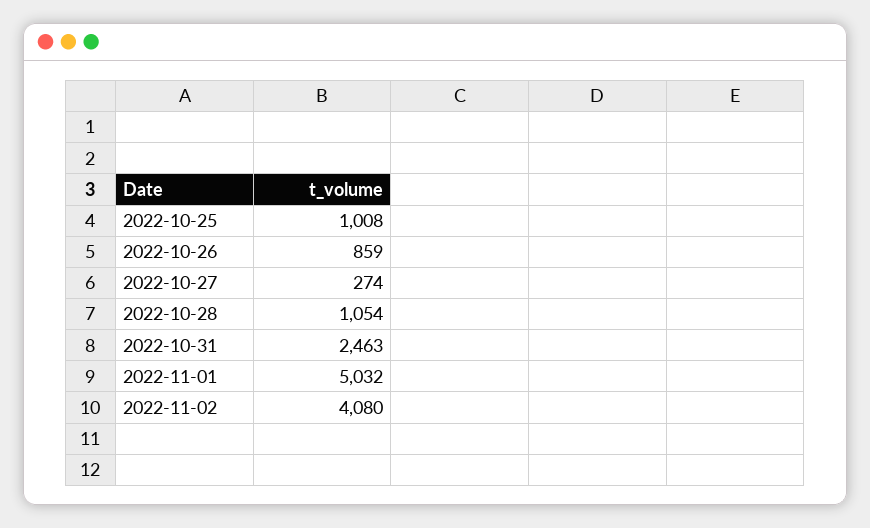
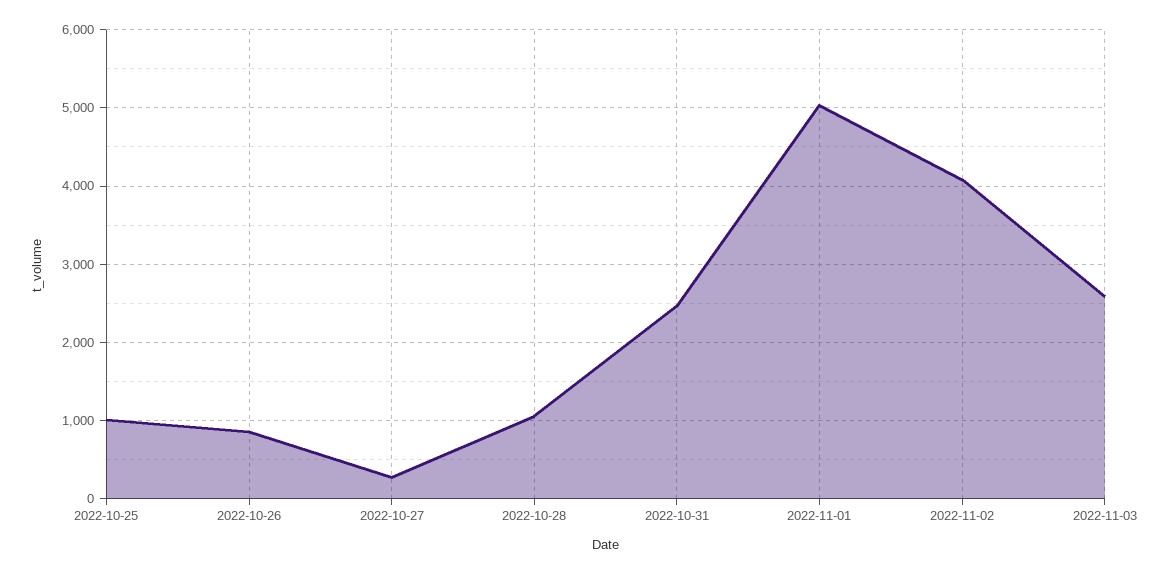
2022-11-03: none -> 2600

